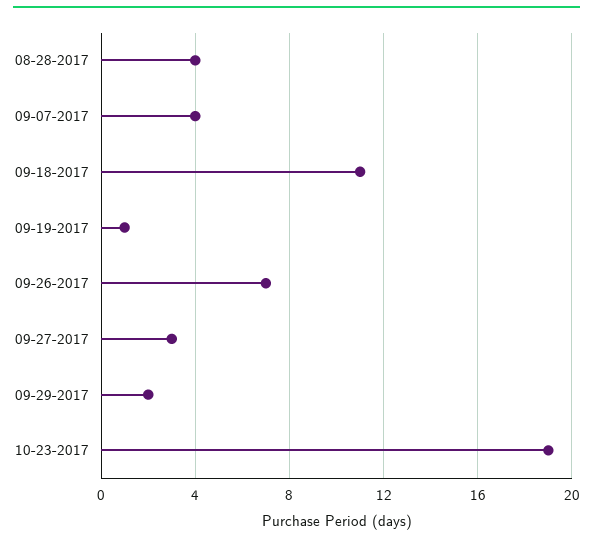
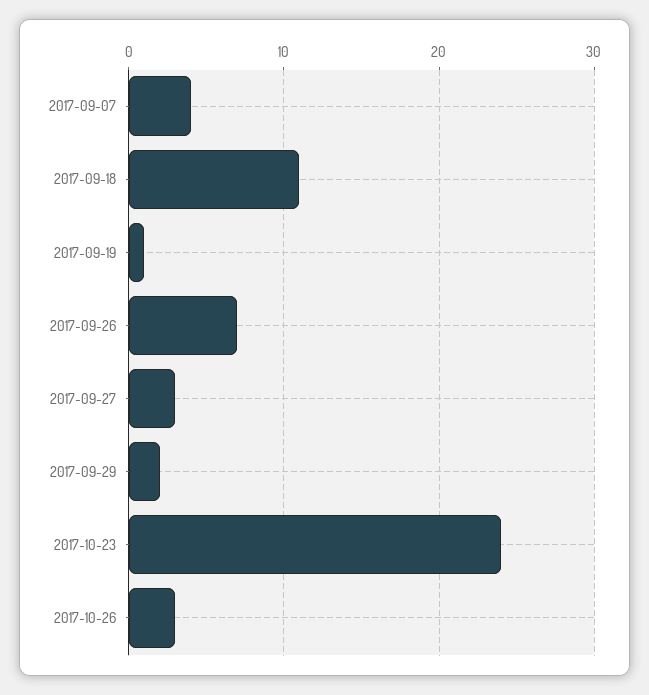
08-28-2017: 4 -> none
10-23-2017: 19 -> 24
2017-10-26: none -> 3

